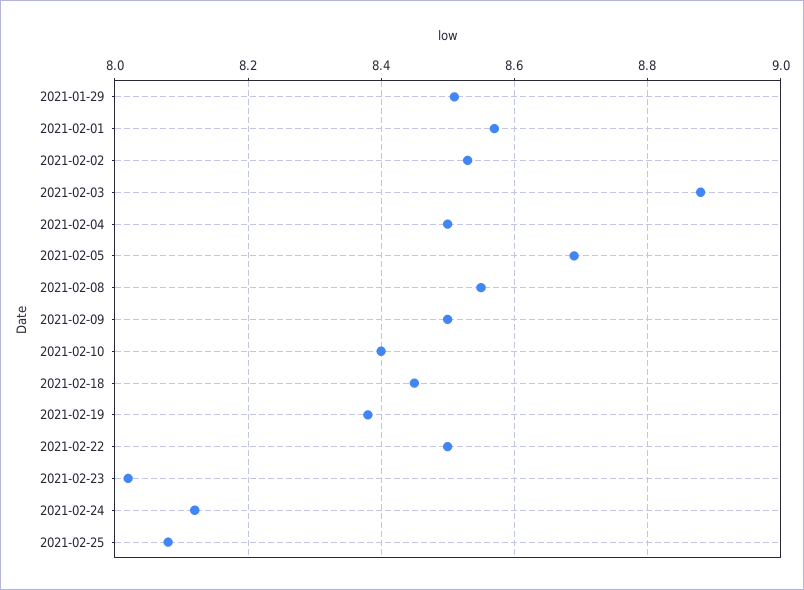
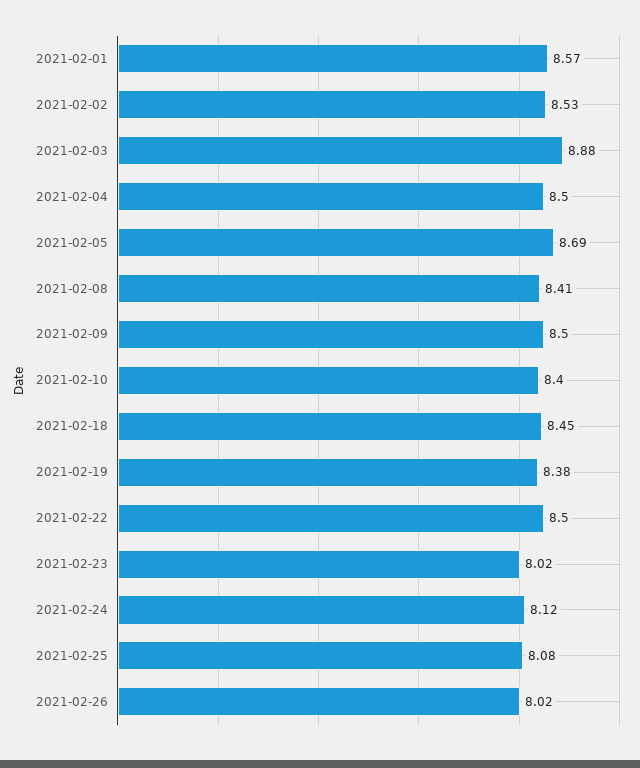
2021-01-29: 8.5 -> none
2021-02-08: 8.55 -> 8.41
2021-02-26: none -> 8.02

